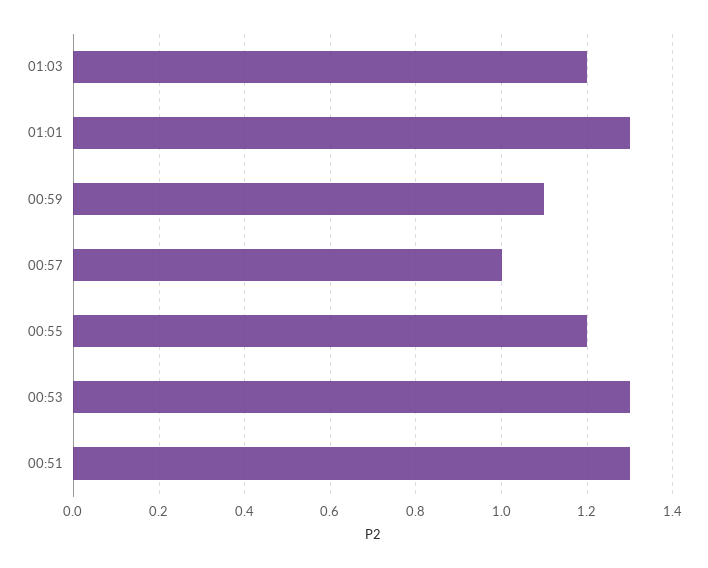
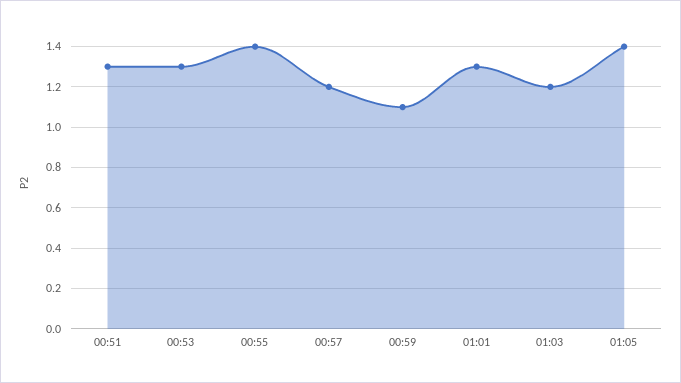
00:57: 1 -> 1.2
00:55: 1.2 -> 1.4
01:05: none -> 1.4

